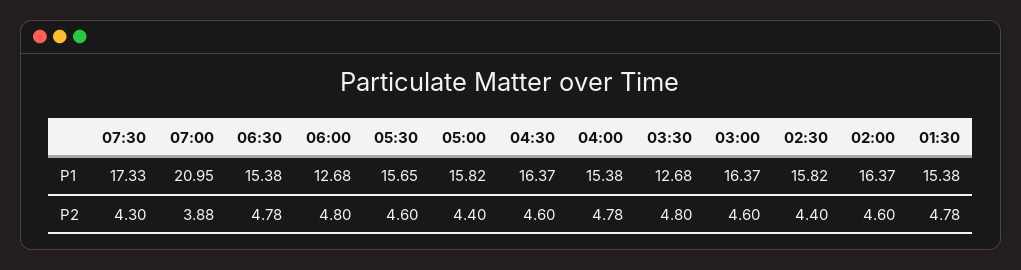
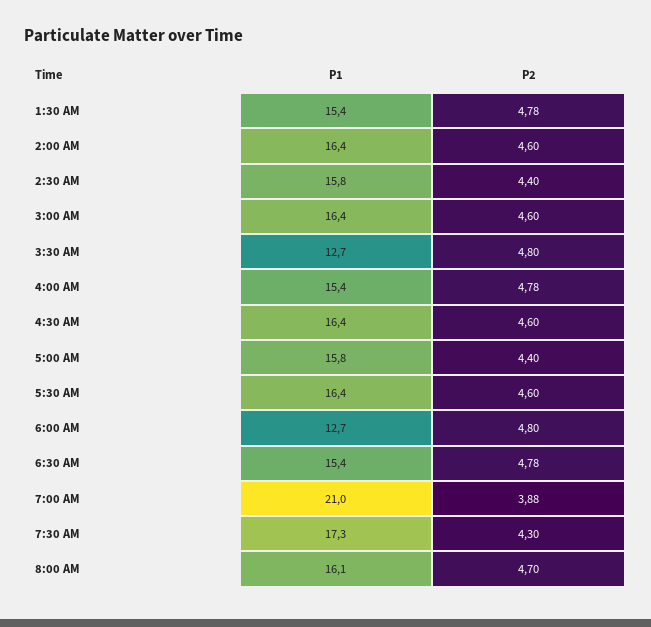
05:30, P1: 15.65 -> 16.4
8:00 AM, P1: none -> 16.1
8:00 AM, P2: none -> 4.7

